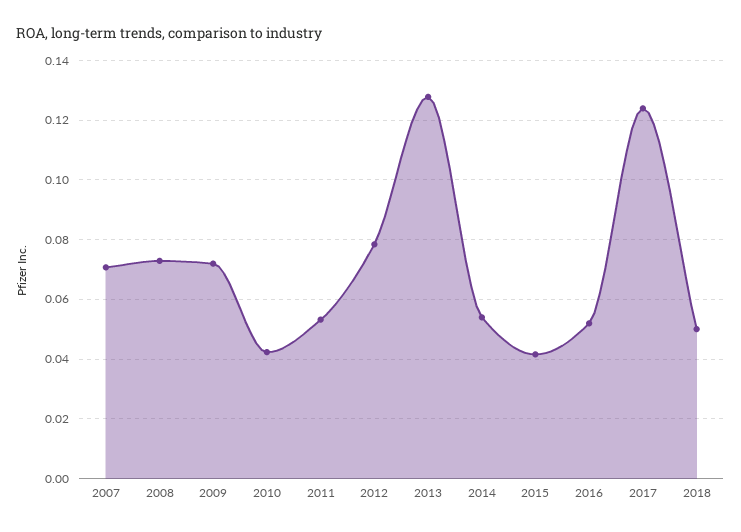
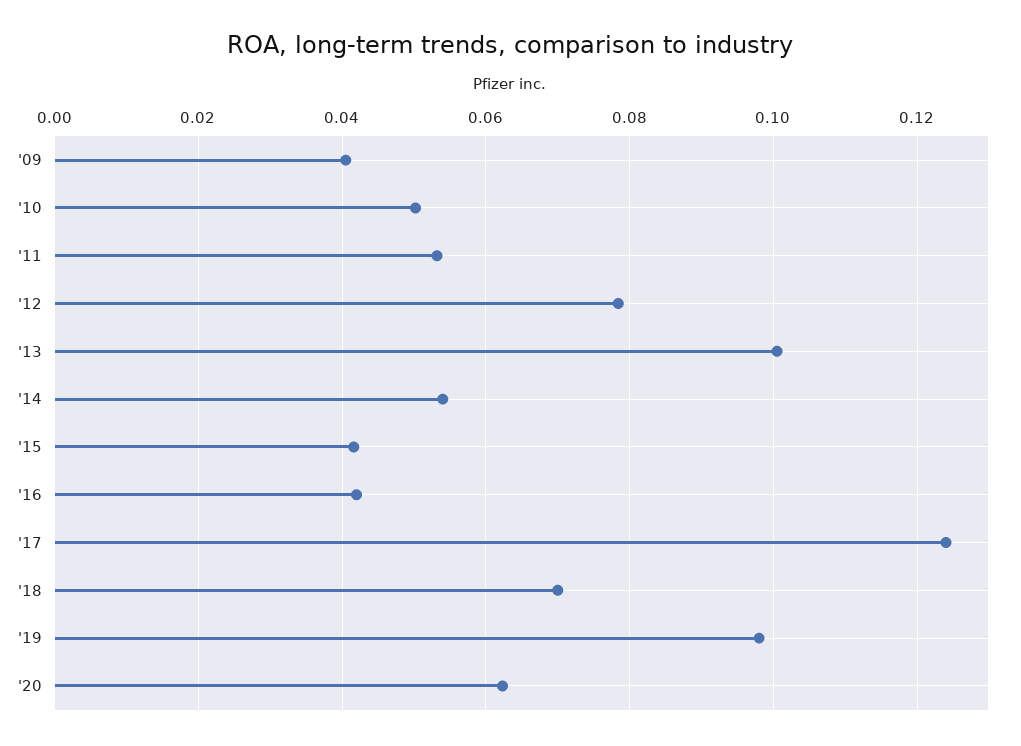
2007: 0.07 -> none
2008: 0.0725 -> none
2009: 0.0725 -> 0.04
2010: 0.0425 -> 0.05
2013: 0.1275 -> 0.1
2016: 0.0525 -> 0.042
2018: 0.05 -> 0.07
'19: none -> 0.098
'20: none -> 0.062

